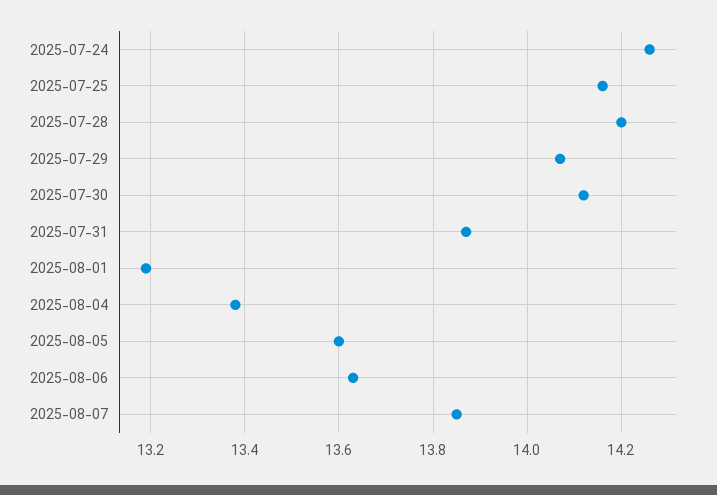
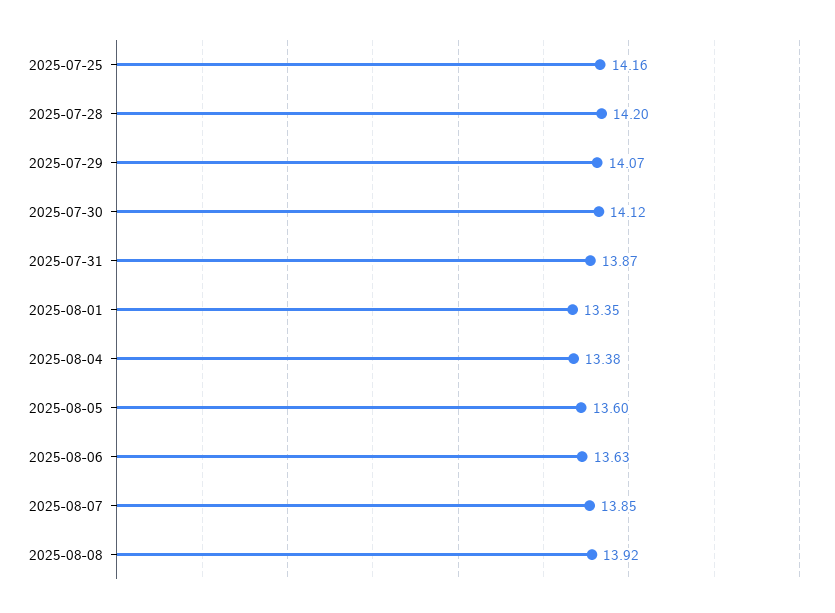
2025-07-24: 14.25 -> none
2025-08-01: 13.2 -> 13.35
2025-08-08: none -> 13.92

